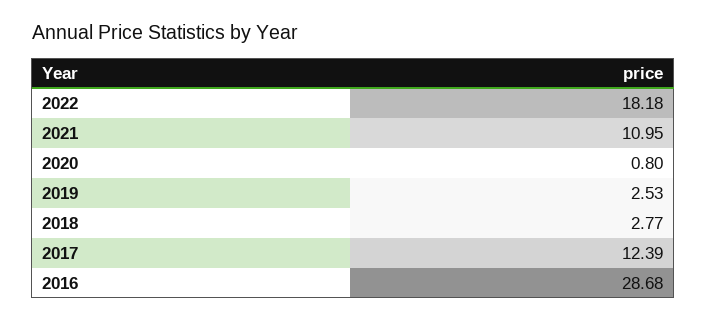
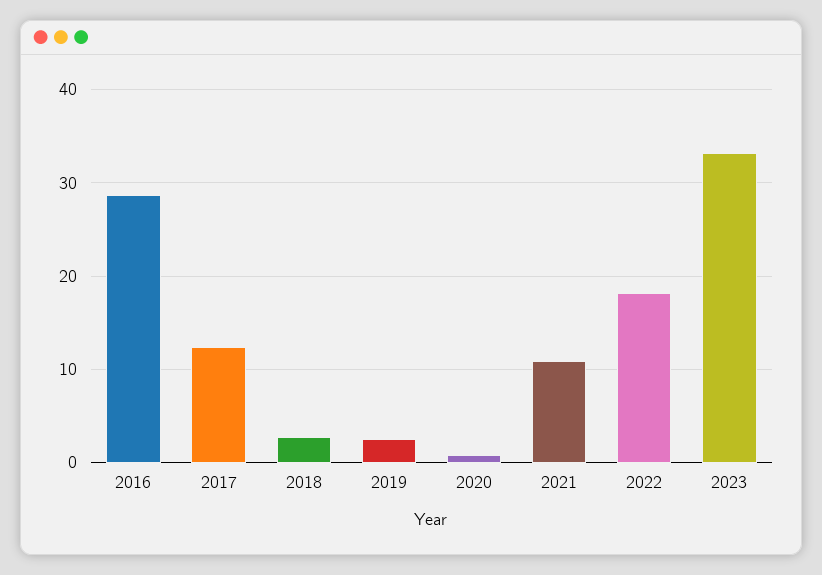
2023: none -> 33

